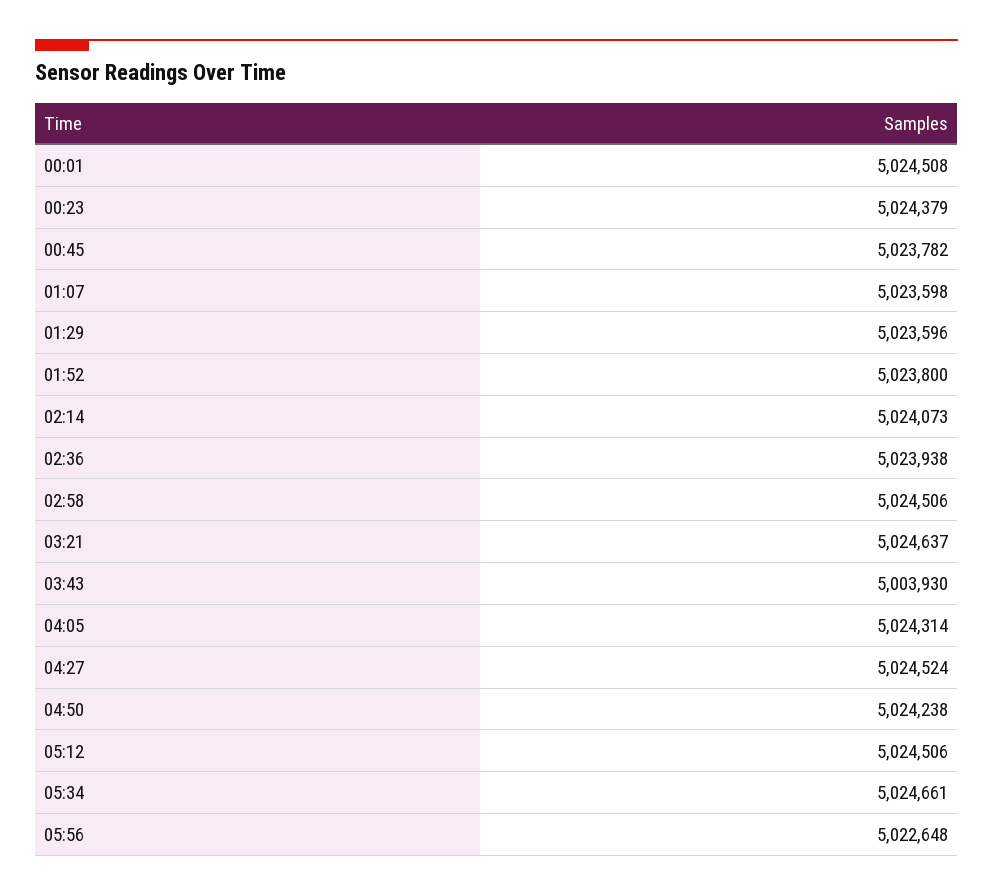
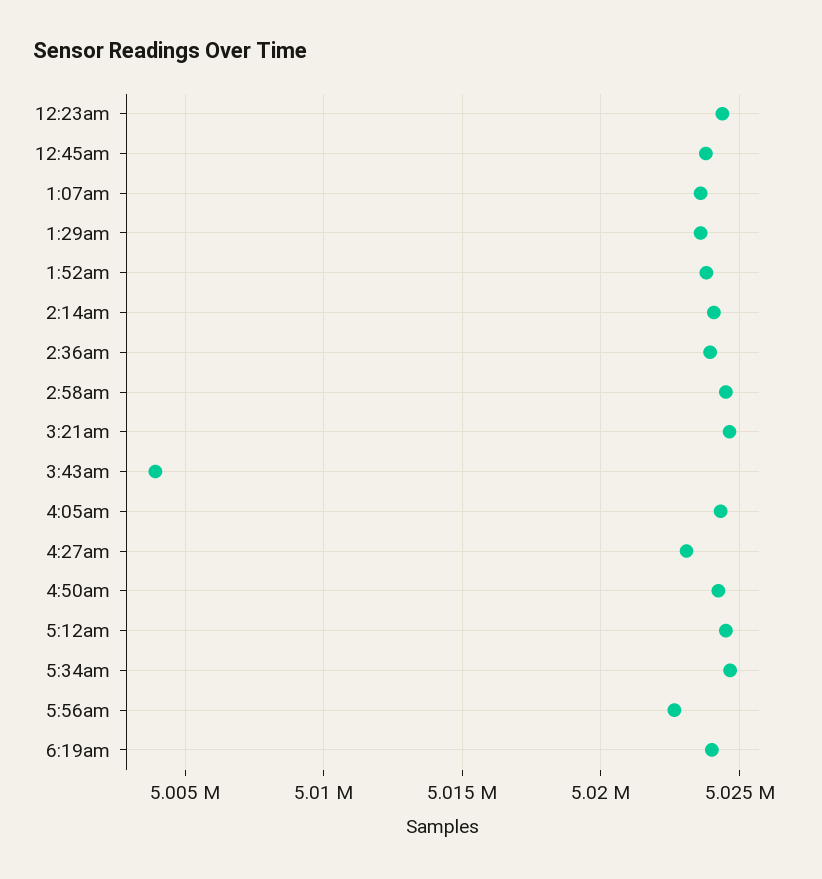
00:01: 5024508 -> none
04:27: 5024524 -> 5023000
6:19am: none -> 5024000

